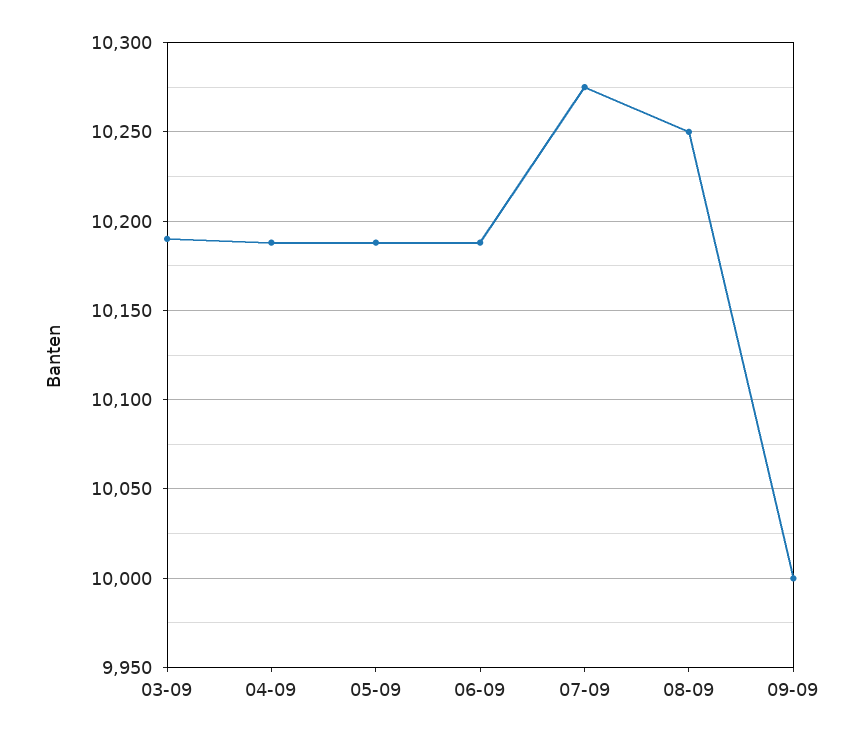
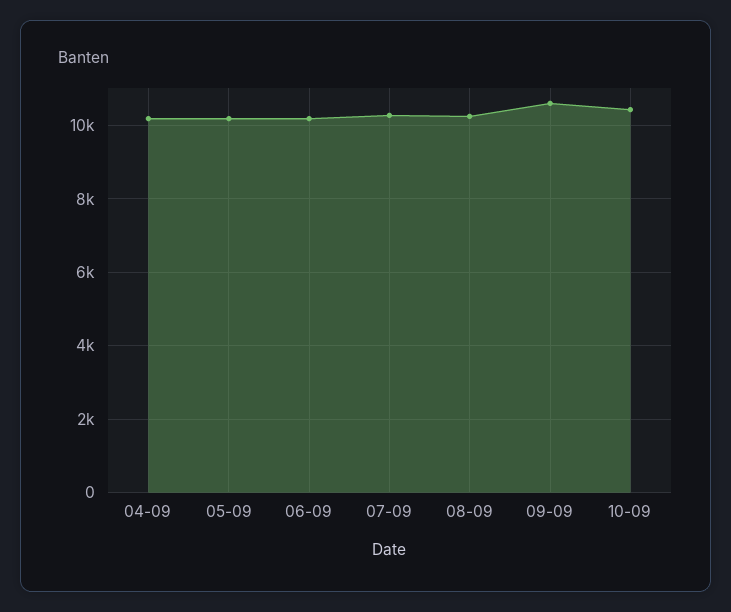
03-09: 10190 -> none
09-09: 10000 -> 10600
10-09: none -> 10400

